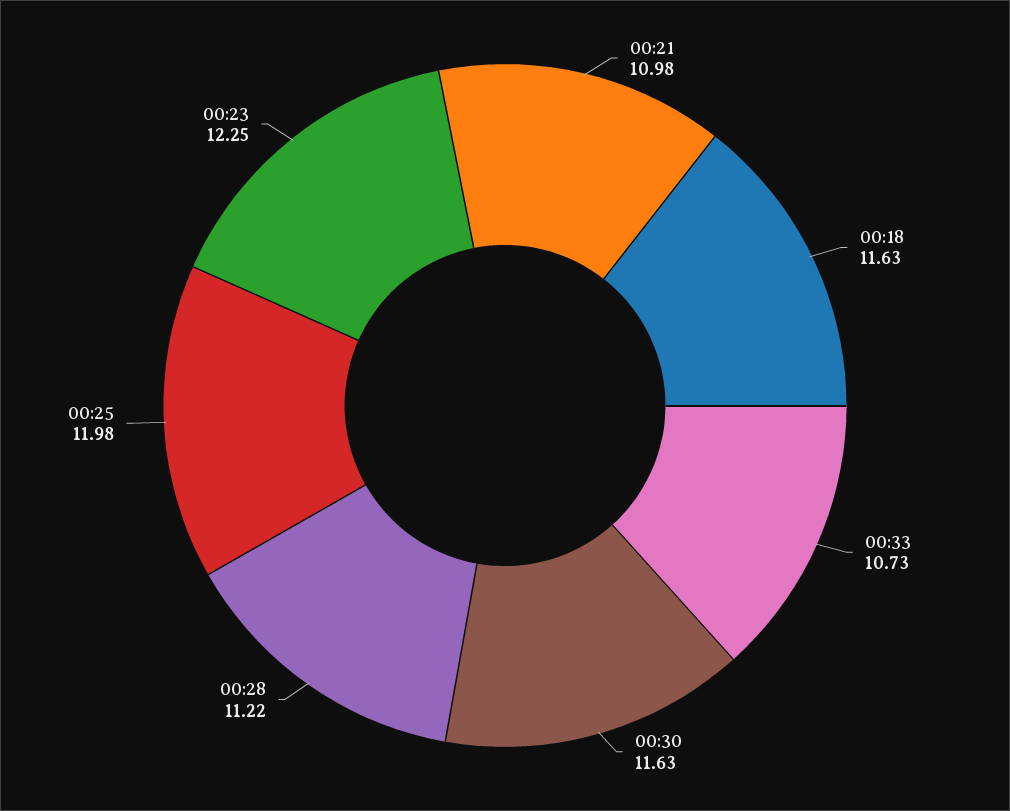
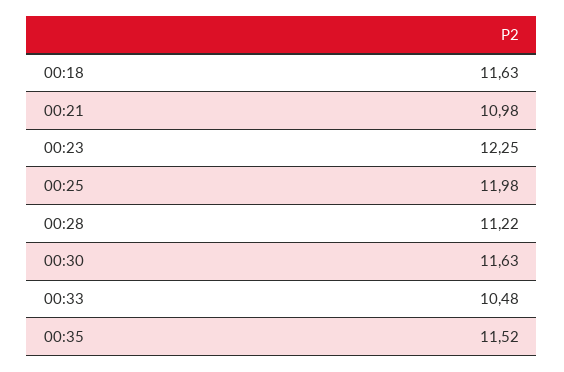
00:33: 10.73 -> 10.48
00:35: none -> 11.52

